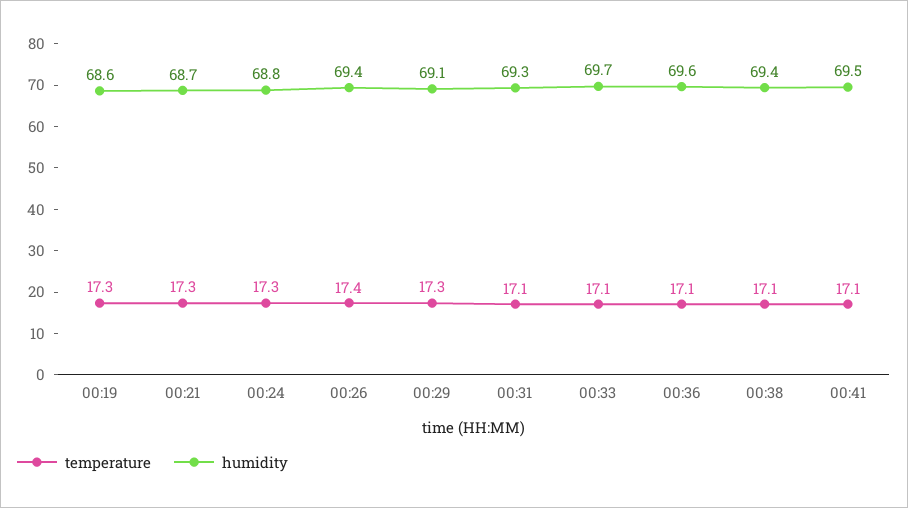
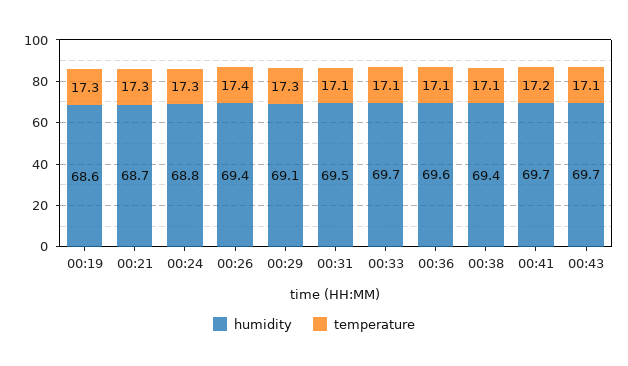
humidity, 00:31: 69.3 -> 69.5
temperature, 00:41: 17.1 -> 17.2
humidity, 00:41: 69.5 -> 69.7
humidity, 00:43: none -> 69.7
temperature, 00:43: none -> 17.1

